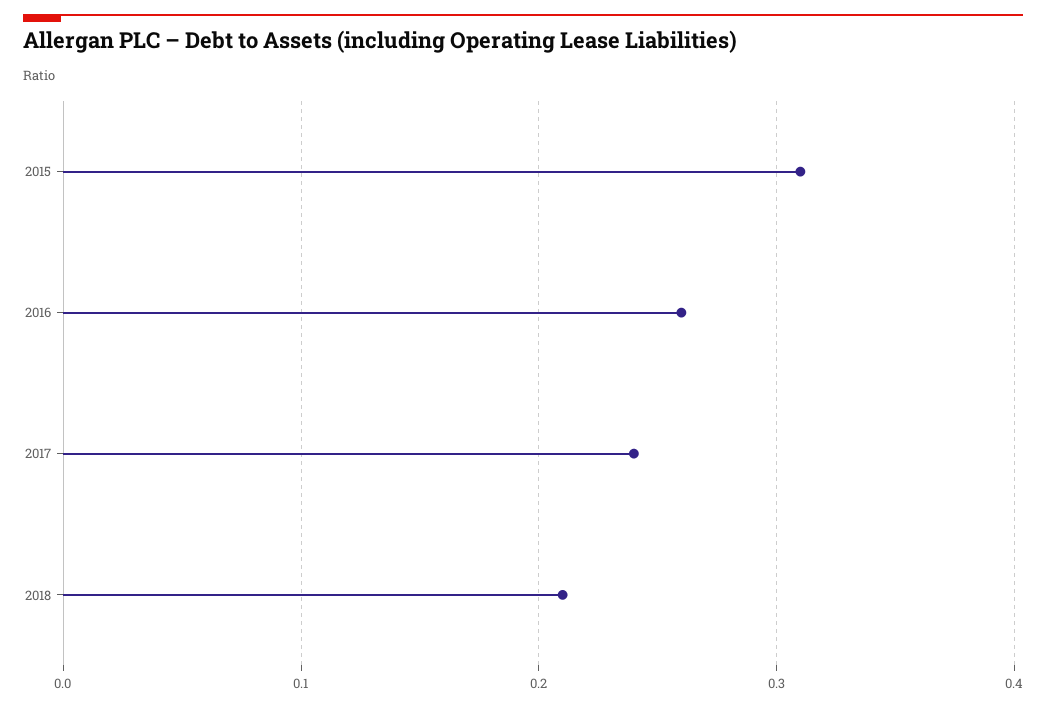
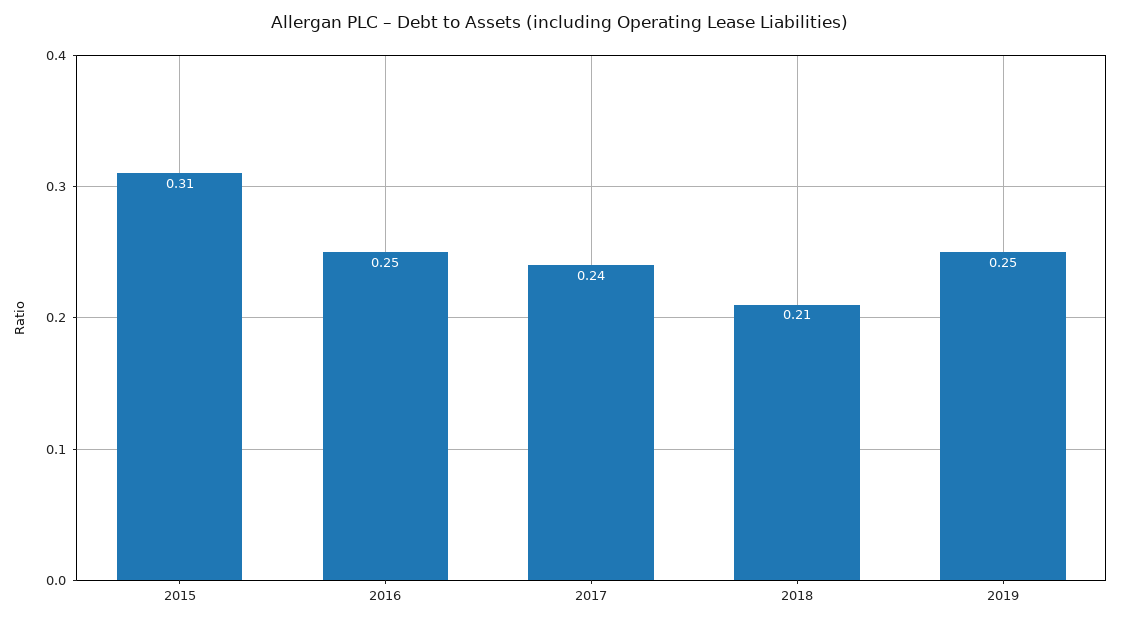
2016: 0.26 -> 0.25
2019: none -> 0.25

